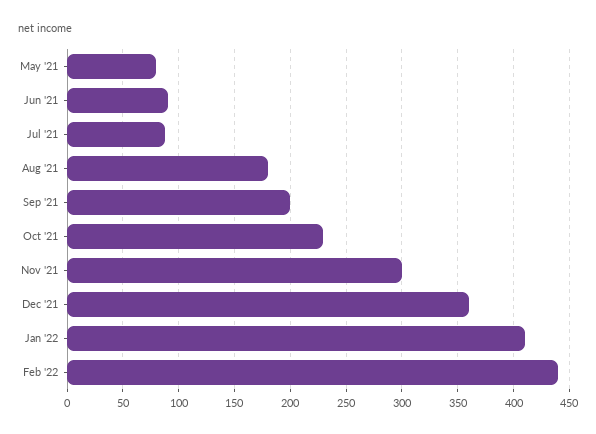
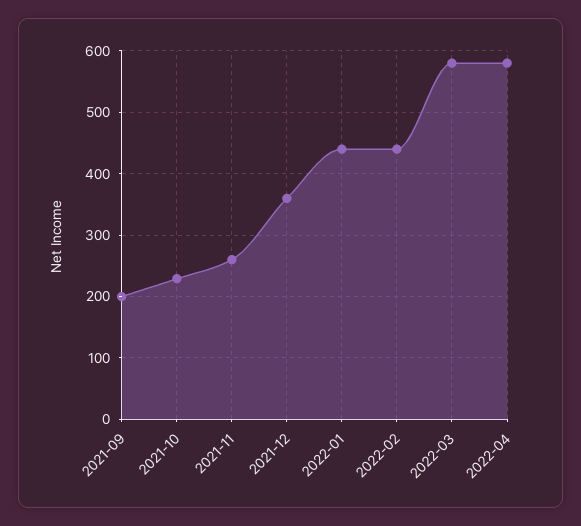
May '21: 80 -> none
Jun '21: 90 -> none
Jul '21: 90 -> none
Aug '21: 180 -> none
Nov '21: 300 -> 260
Jan '22: 410 -> 440
2022-03: none -> 580
2022-04: none -> 580

